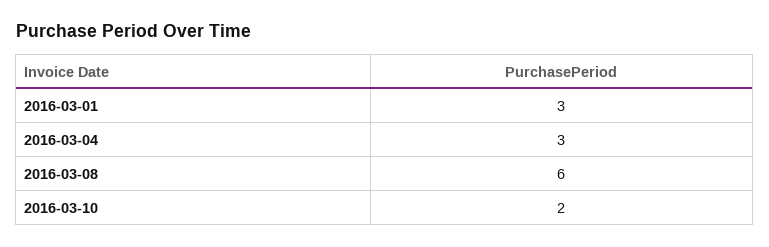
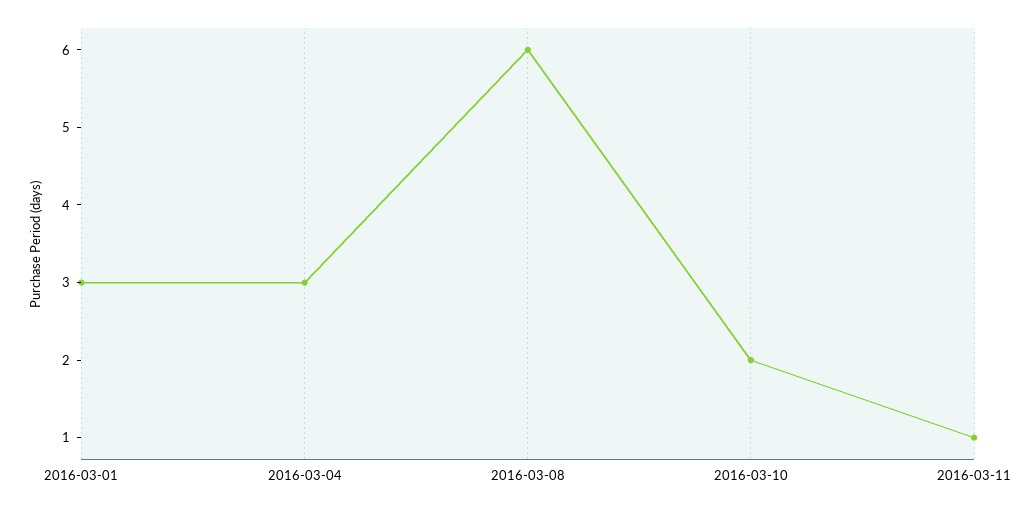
2016-03-11: none -> 1

